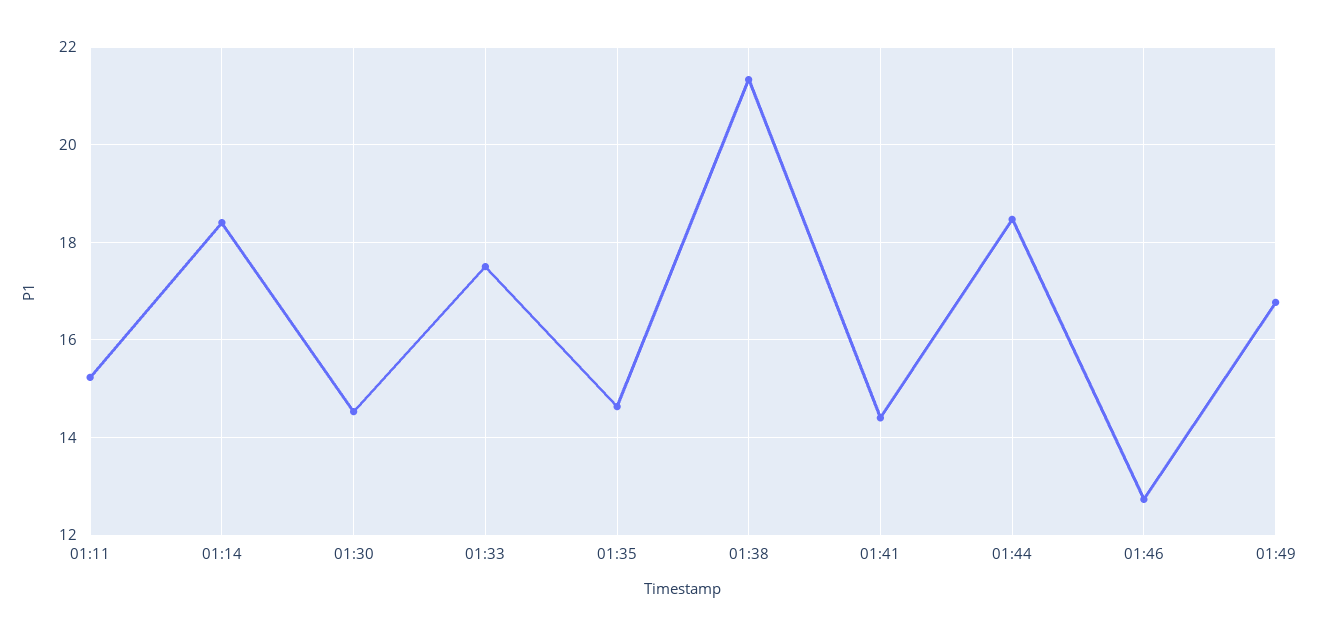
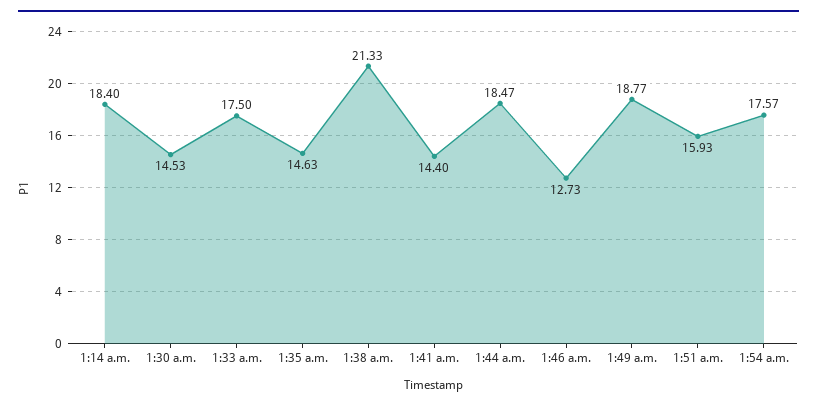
01:11: 15.2 -> none
01:49: 16.8 -> 18.77
1:51 a.m.: none -> 15.93
1:54 a.m.: none -> 17.57

